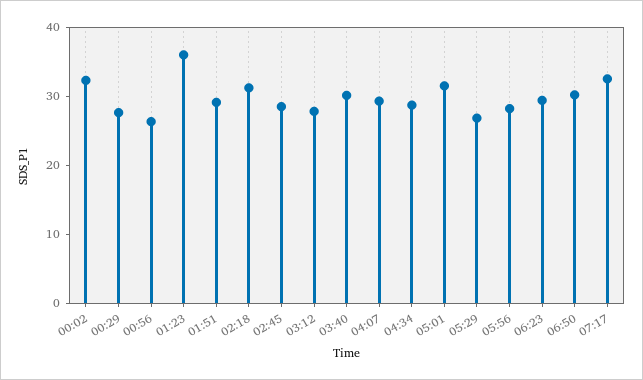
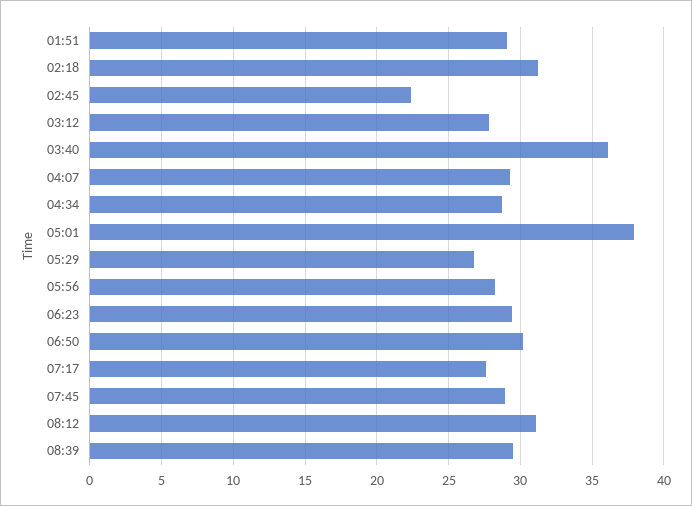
00:02: 32 -> none
00:29: 28 -> none
00:56: 26 -> none
01:23: 36 -> none
02:45: 28 -> 22.5
03:40: 30 -> 36
05:01: 32 -> 38
07:17: 32 -> 27.5
07:45: none -> 29
08:12: none -> 31
08:39: none -> 29.5

